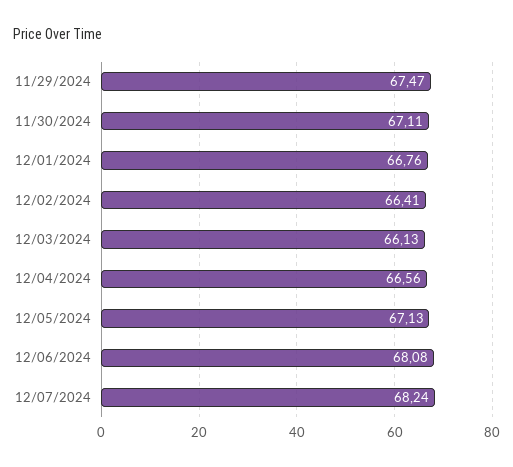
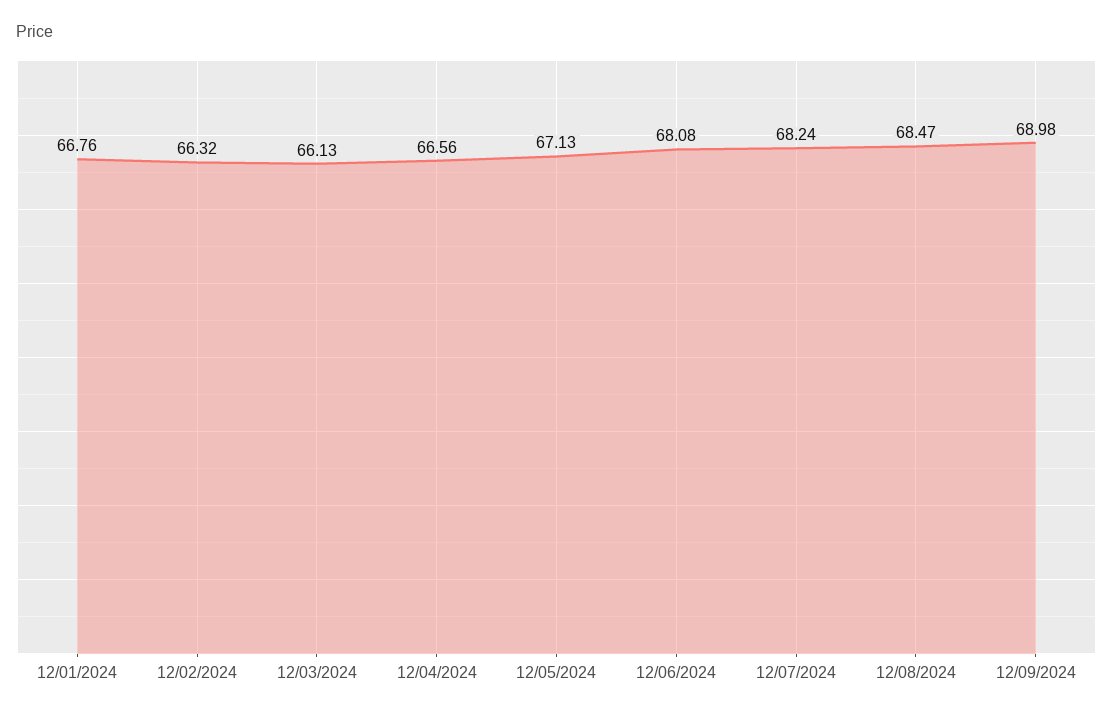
11/29/2024: 67.47 -> none
11/30/2024: 67.11 -> none
12/02/2024: 66.41 -> 66.32
12/08/2024: none -> 68.47
12/09/2024: none -> 68.98

